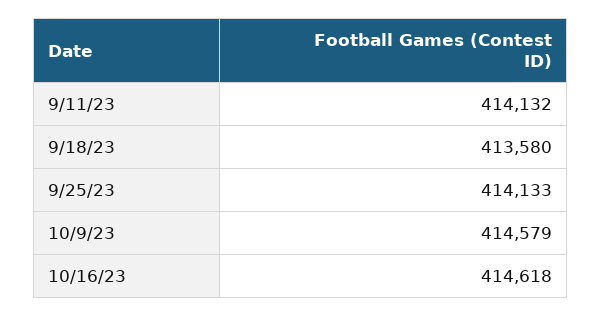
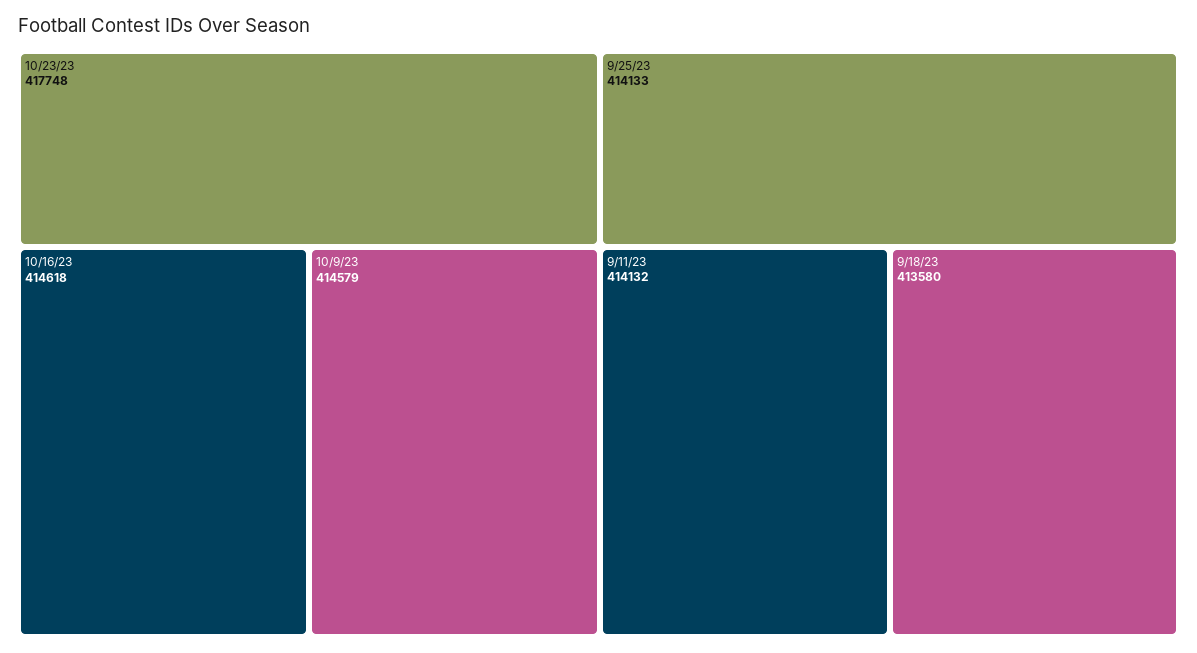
10/23/23: none -> 417748

